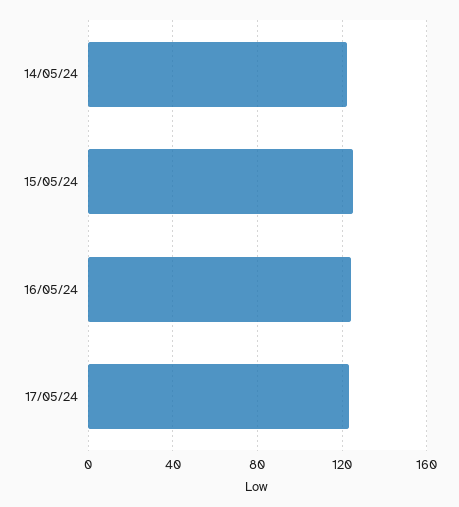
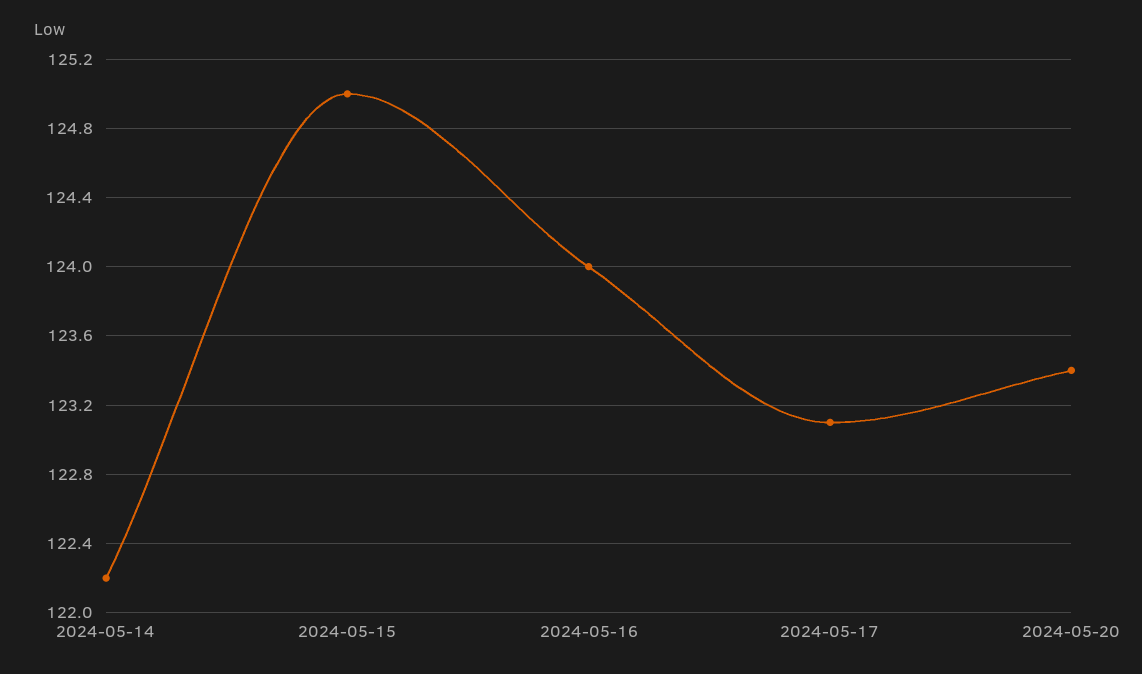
2024-05-20: none -> 123.4

